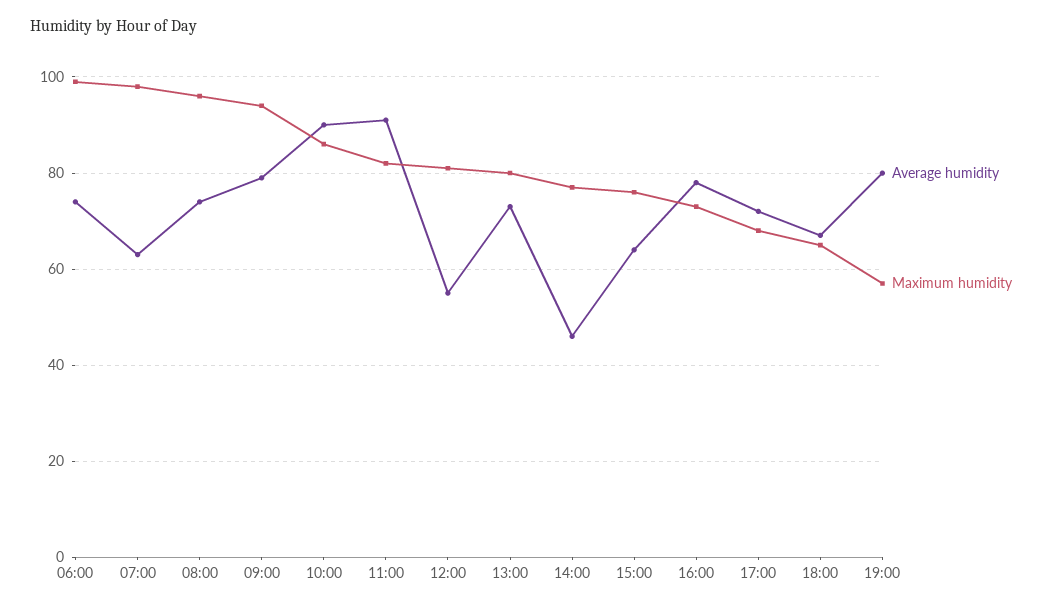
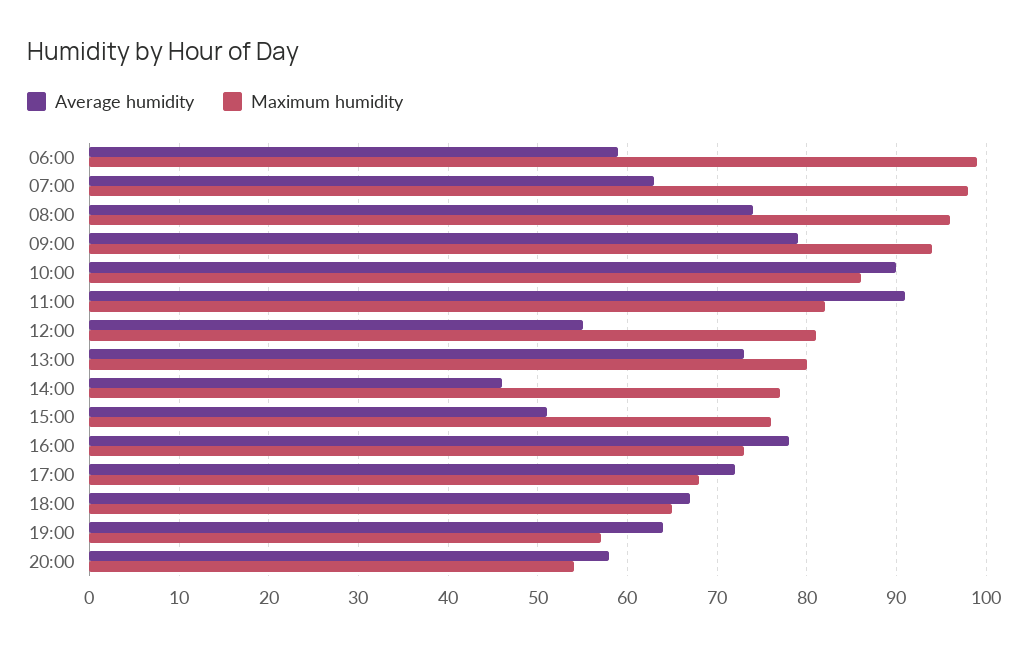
Average humidity, 06:00: 75 -> 59
Average humidity, 15:00: 65 -> 51
Average humidity, 19:00: 80 -> 64
Average humidity, 20:00: none -> 58
Maximum humidity, 20:00: none -> 54

